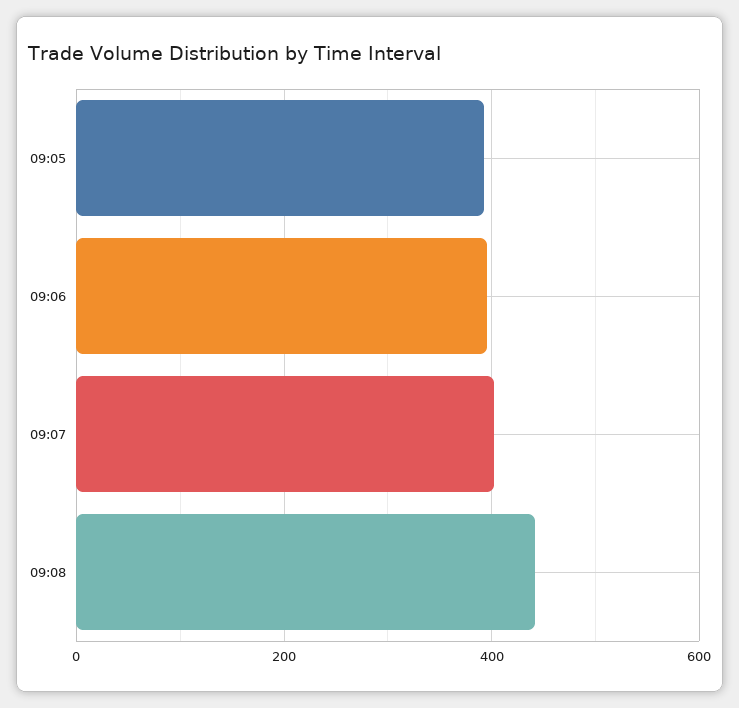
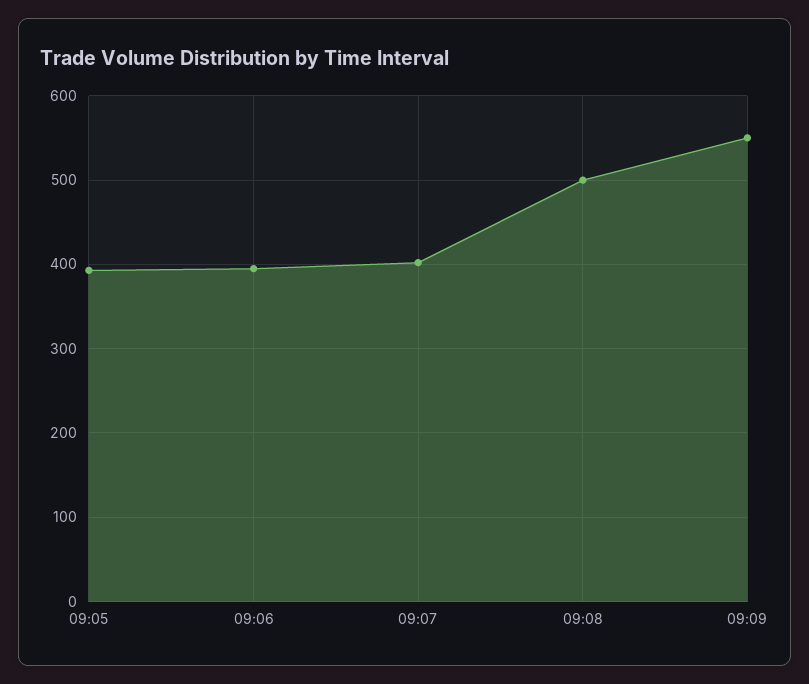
09:08: 440 -> 500
09:09: none -> 550

